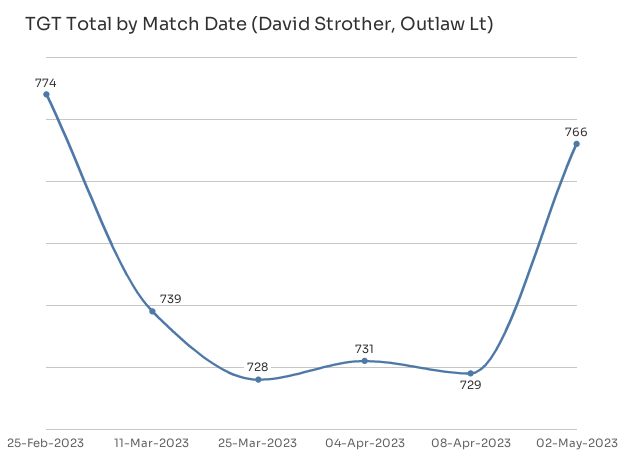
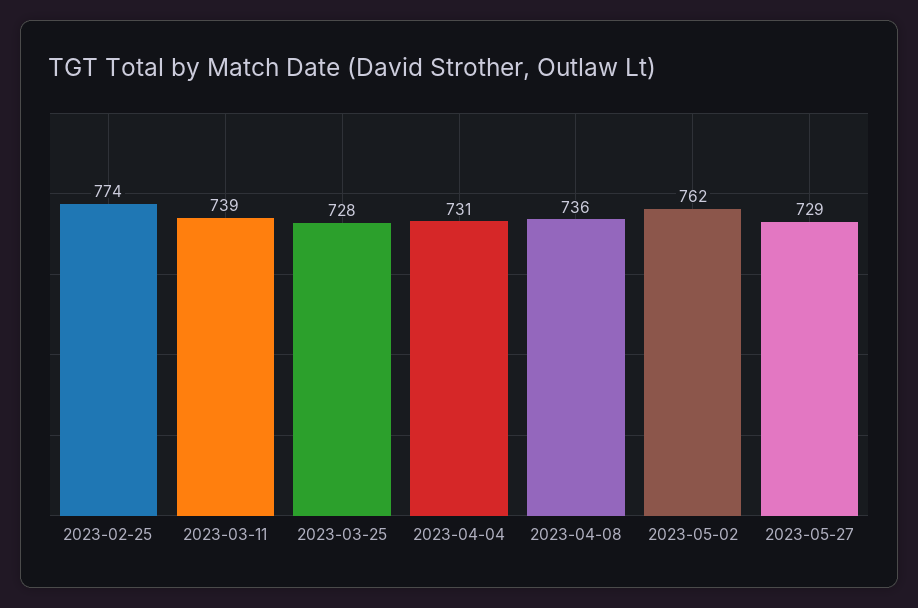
08-Apr-2023: 729 -> 736
02-May-2023: 766 -> 762
2023-05-27: none -> 729

